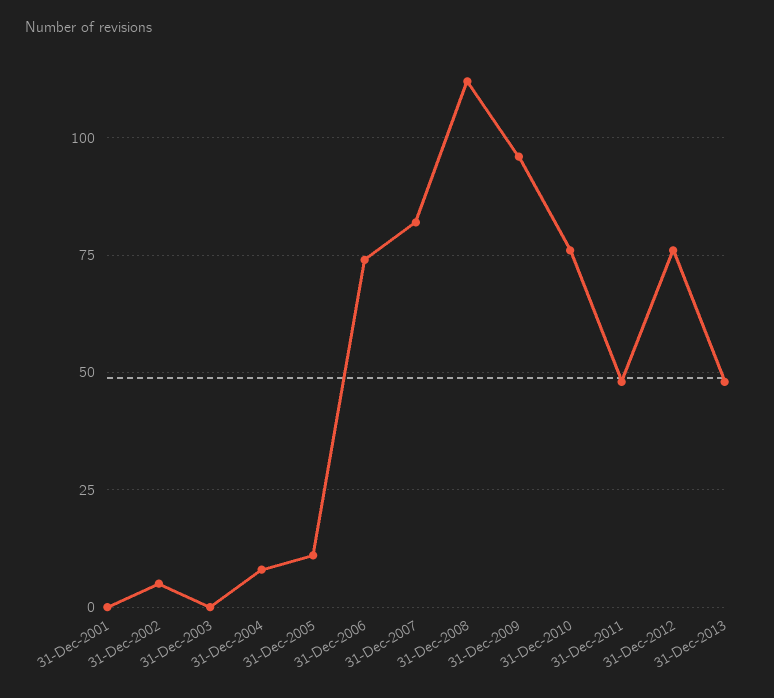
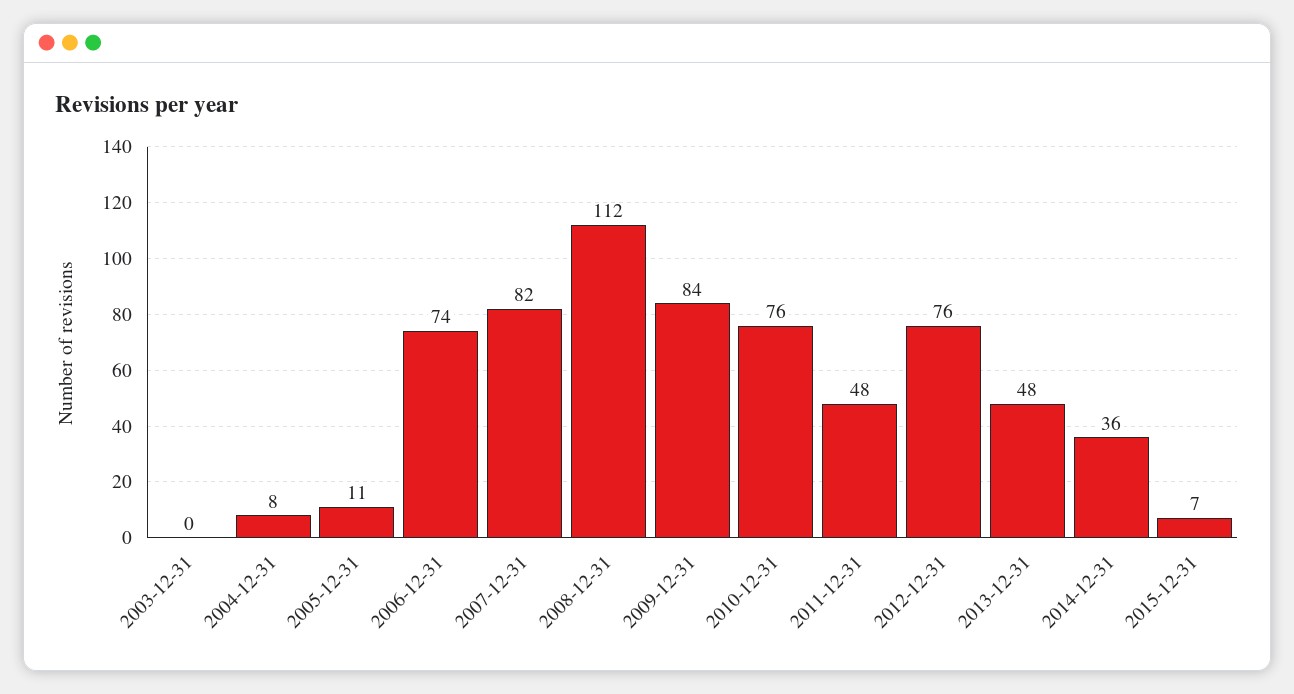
31-Dec-2001: 0 -> none
31-Dec-2002: 5 -> none
31-Dec-2009: 95 -> 84
2014-12-31: none -> 36
2015-12-31: none -> 7

